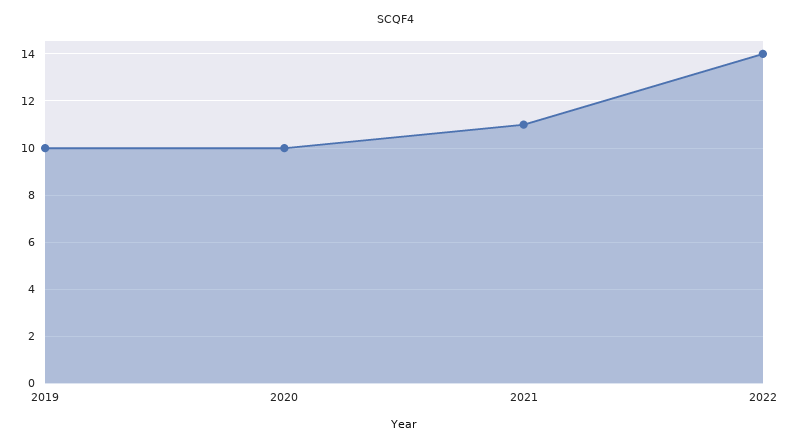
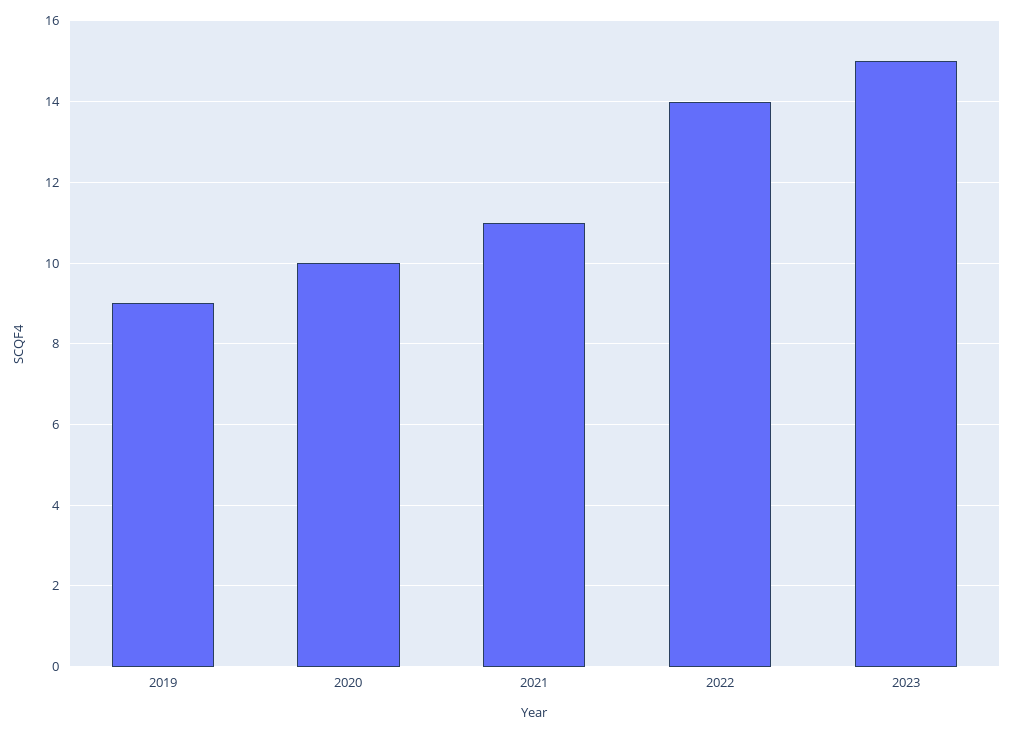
2019: 10 -> 9
2023: none -> 15

